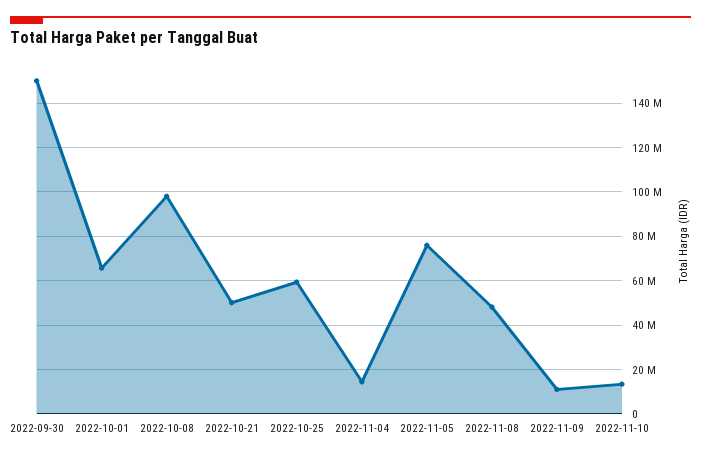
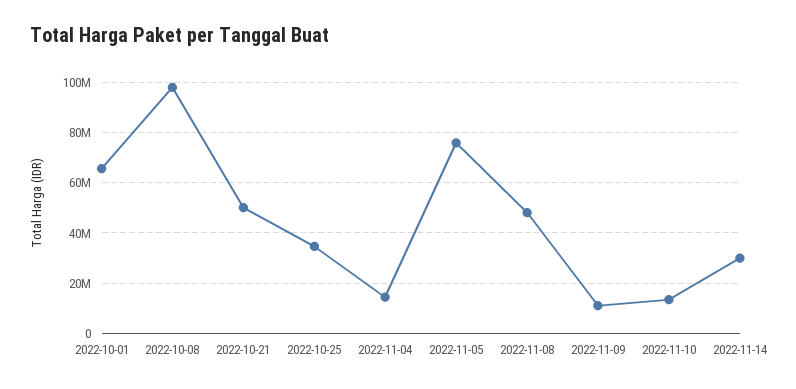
2022-09-30: 150000000 -> none
2022-10-25: 60000000 -> 35000000
2022-11-14: none -> 30000000

